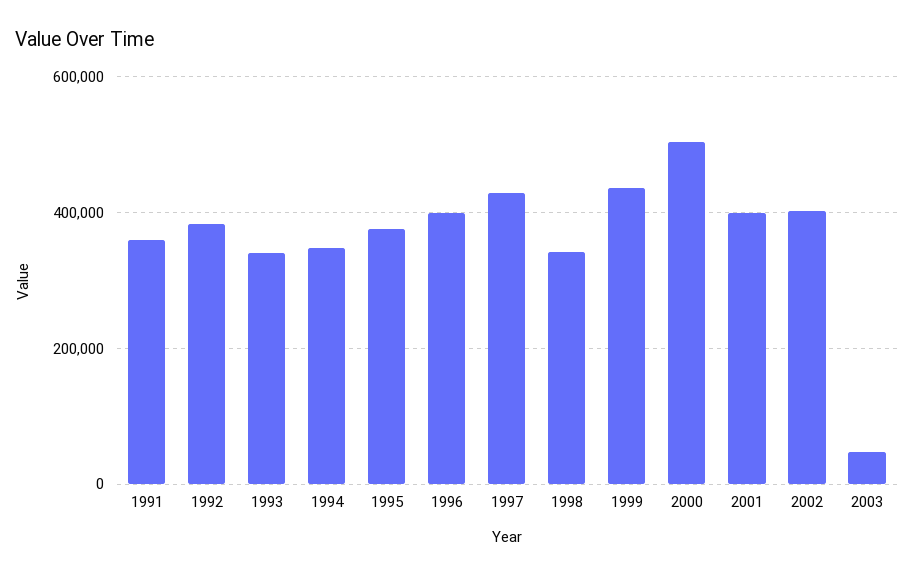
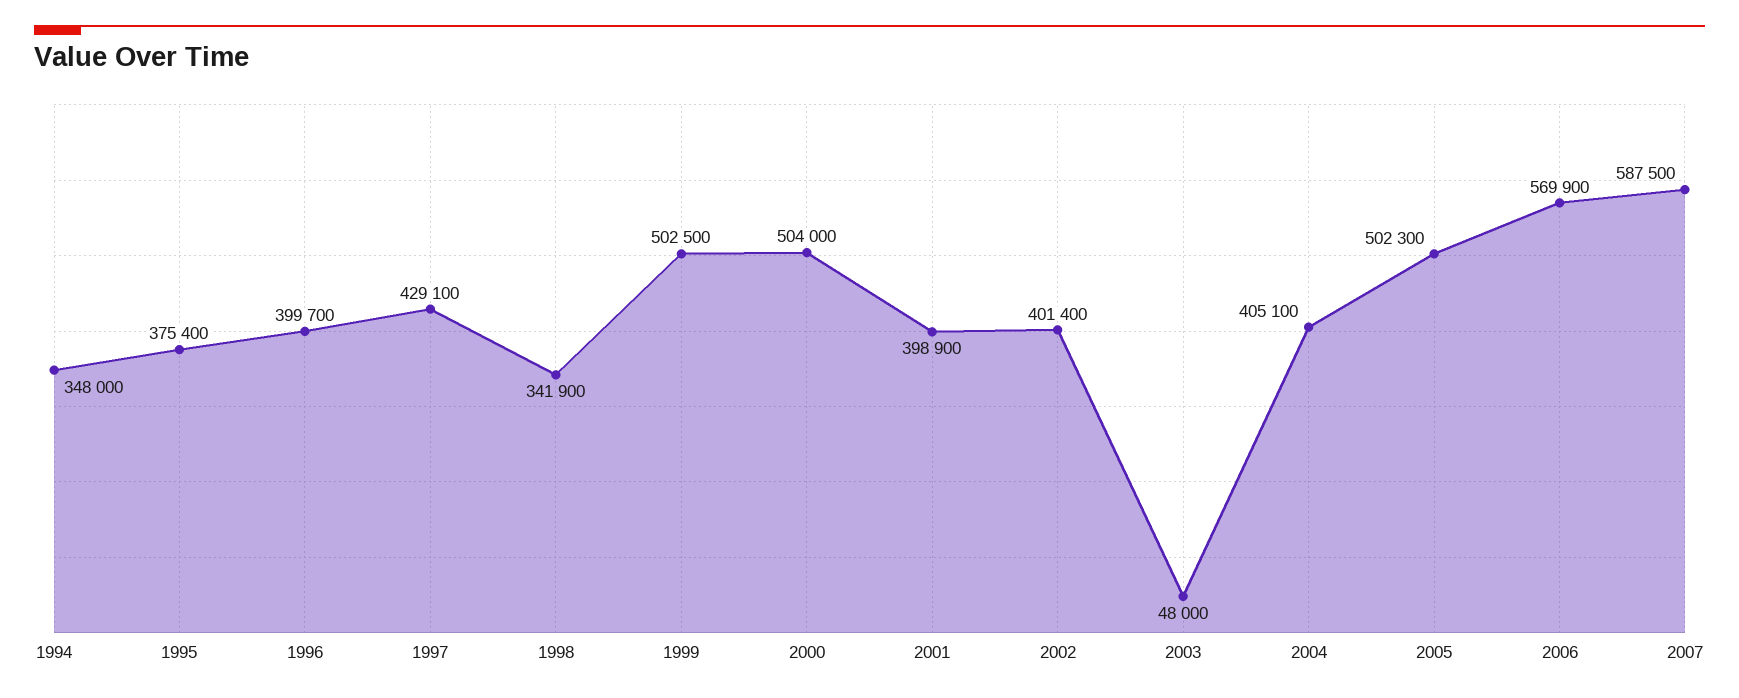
1991: 360000 -> none
1992: 380000 -> none
1993: 340000 -> none
1999: 440000 -> 502500
2004: none -> 405100
2005: none -> 502300
2006: none -> 569900
2007: none -> 587500

